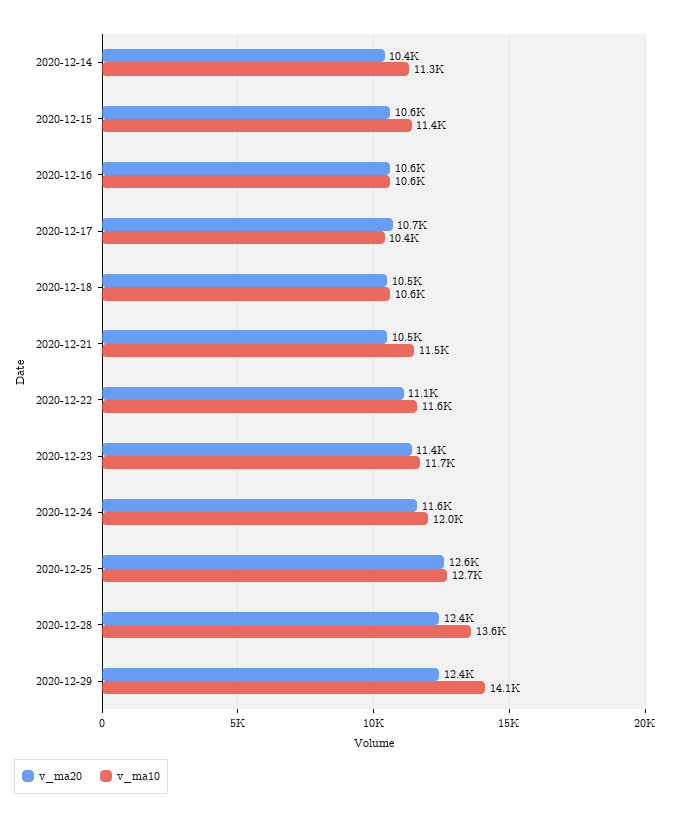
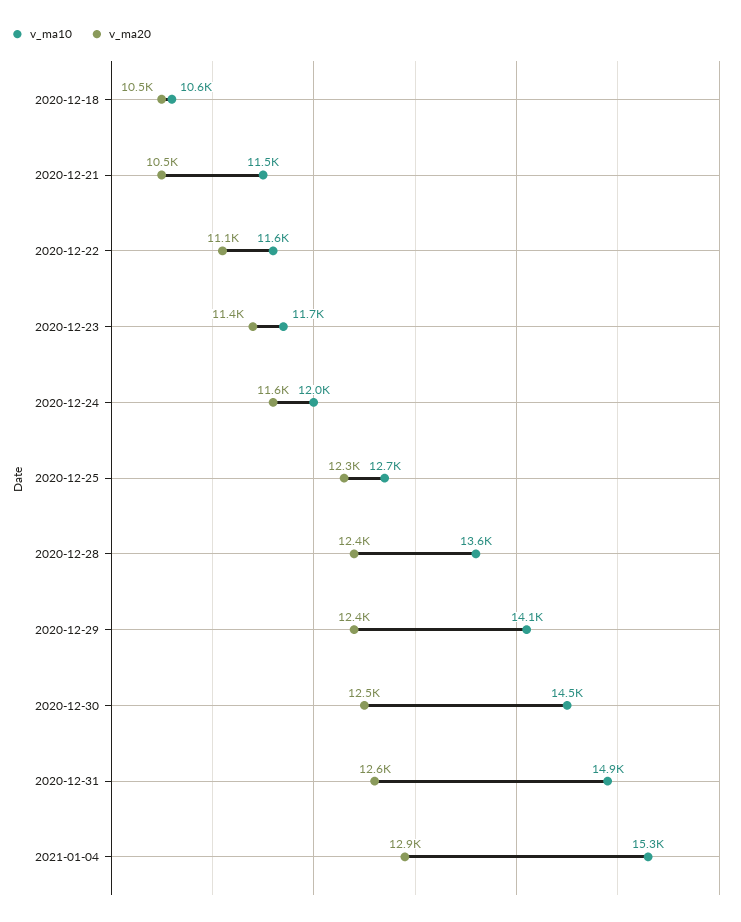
v_ma20, 2020-12-14: 10400 -> none
v_ma10, 2020-12-14: 11300 -> none
v_ma20, 2020-12-15: 10600 -> none
v_ma10, 2020-12-15: 11400 -> none
v_ma20, 2020-12-16: 10600 -> none
v_ma10, 2020-12-16: 10600 -> none
v_ma20, 2020-12-17: 10700 -> none
v_ma10, 2020-12-17: 10400 -> none
v_ma20, 2020-12-25: 12600 -> 12300
v_ma10, 2020-12-30: none -> 14500
v_ma20, 2020-12-30: none -> 12500
v_ma10, 2020-12-31: none -> 14900
v_ma20, 2020-12-31: none -> 12600
v_ma10, 2021-01-04: none -> 15300
v_ma20, 2021-01-04: none -> 12900

